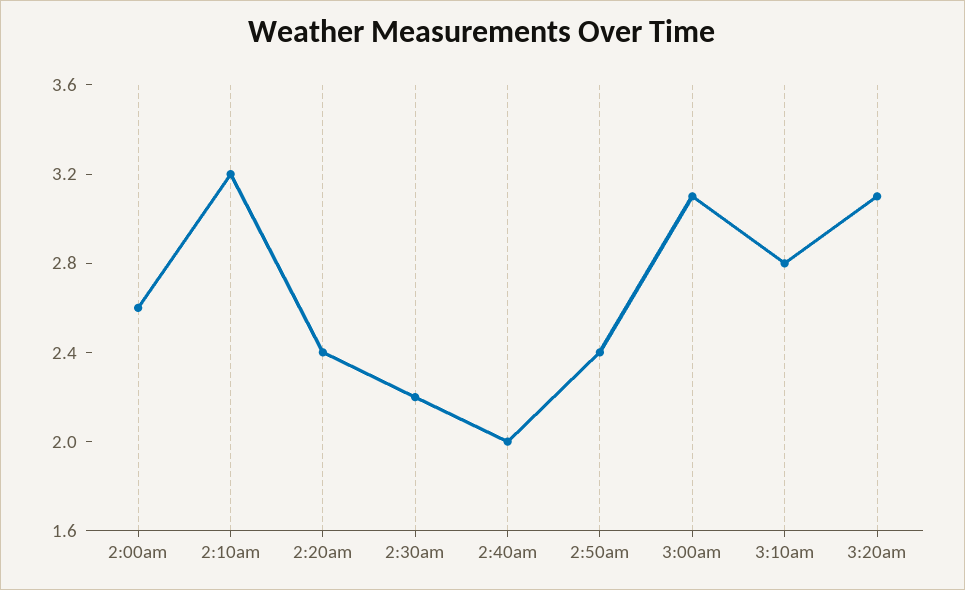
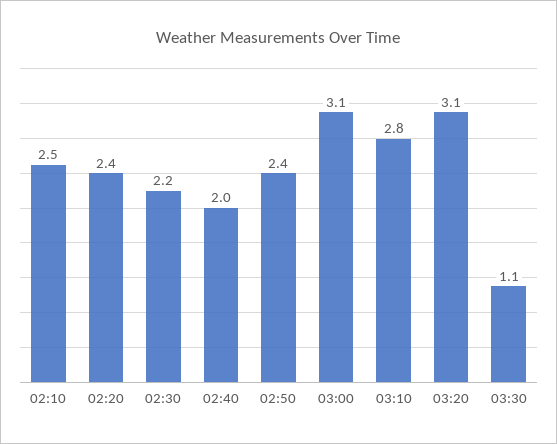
2:00am: 2.6 -> none
2:10am: 3.2 -> 2.5
03:30: none -> 1.1

